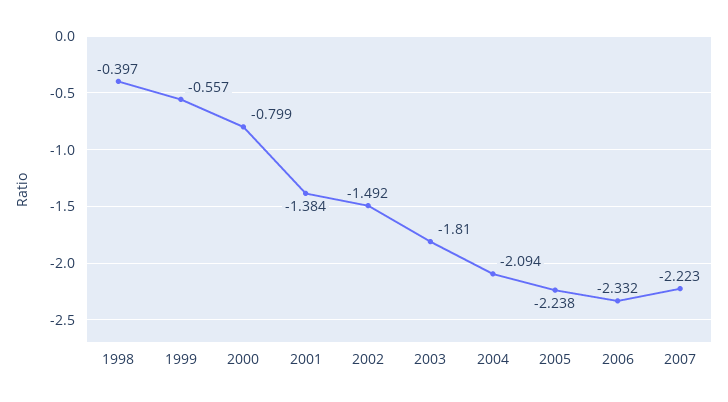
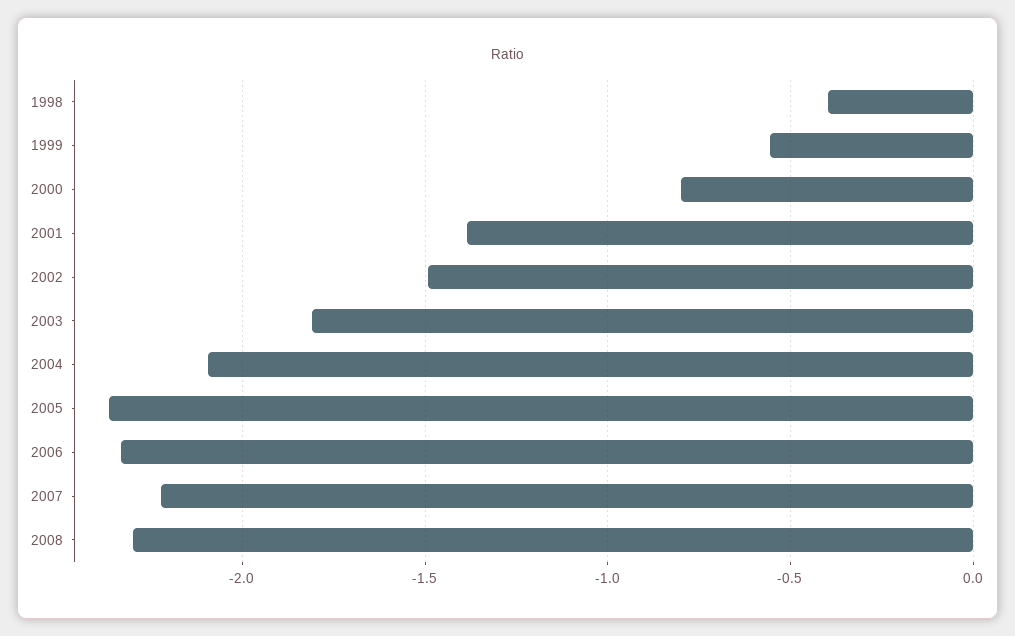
2005: -2.238 -> -2.35
2008: none -> -2.3

